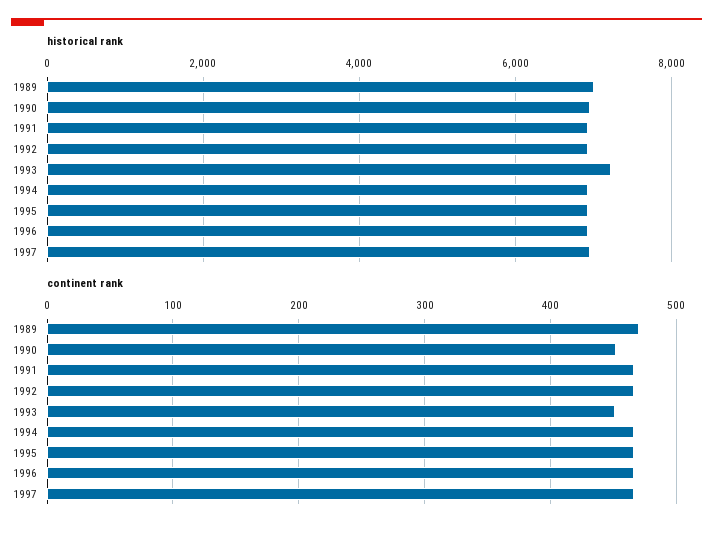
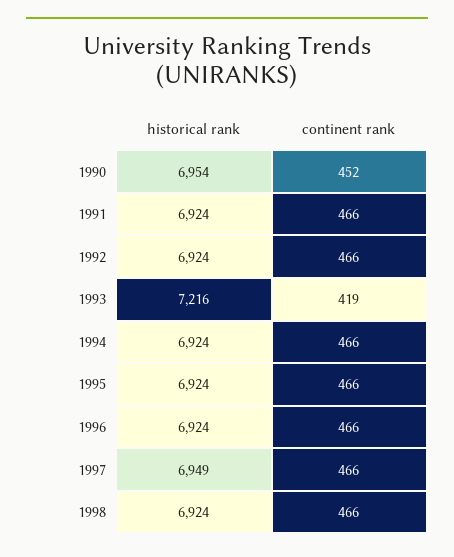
historical rank, 1989: 7000 -> none
continent rank, 1989: 470 -> none
continent rank, 1993: 450 -> 419
historical rank, 1998: none -> 6924
continent rank, 1998: none -> 466

